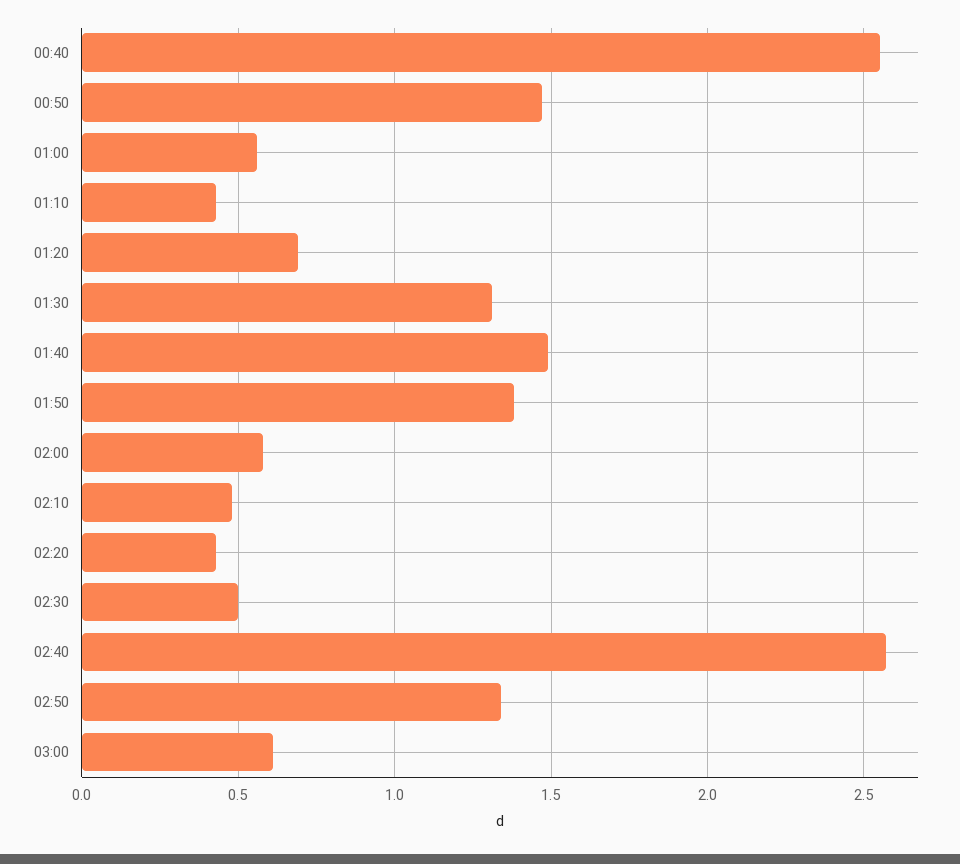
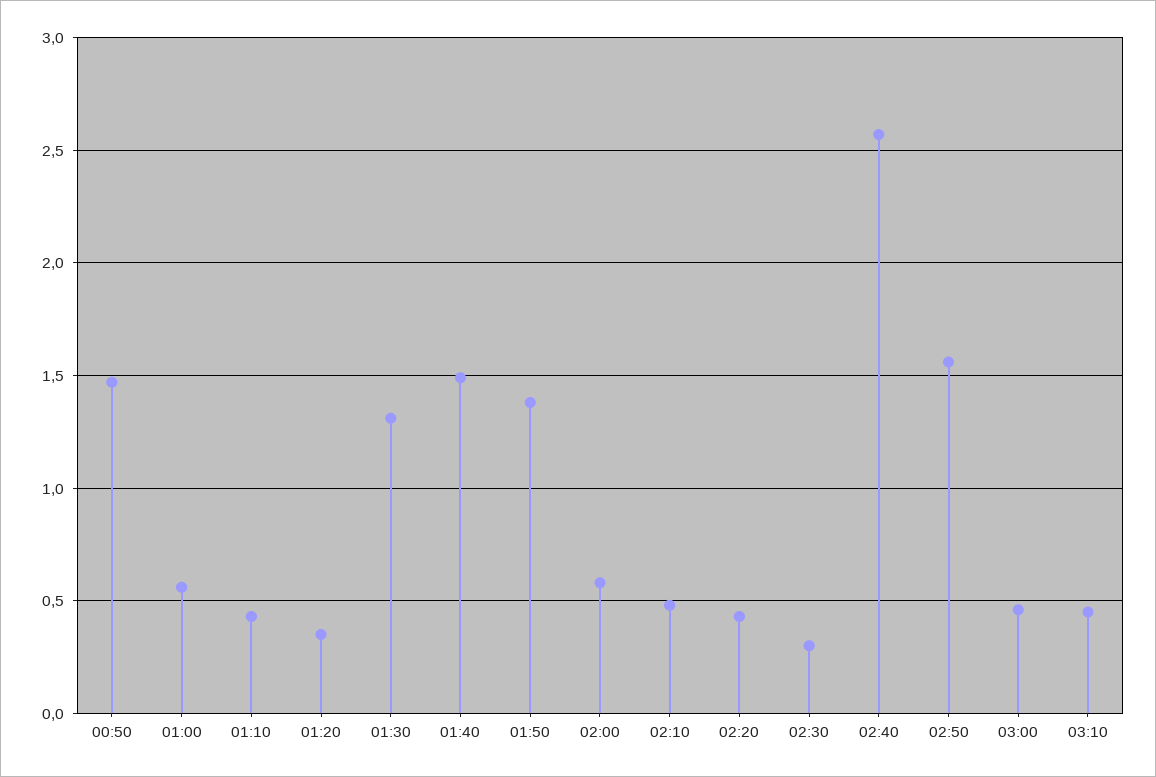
00:40: 2.55 -> none
01:20: 0.7 -> 0.35
02:30: 0.5 -> 0.3
02:50: 1.35 -> 1.55
03:00: 0.6 -> 0.45
03:10: none -> 0.45

